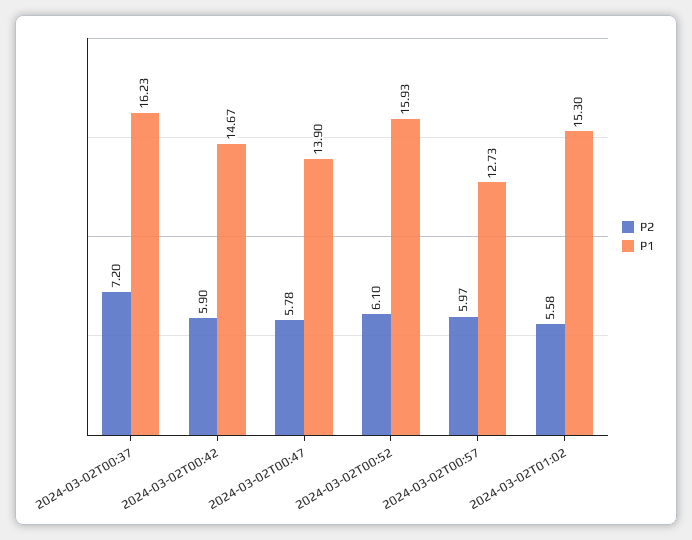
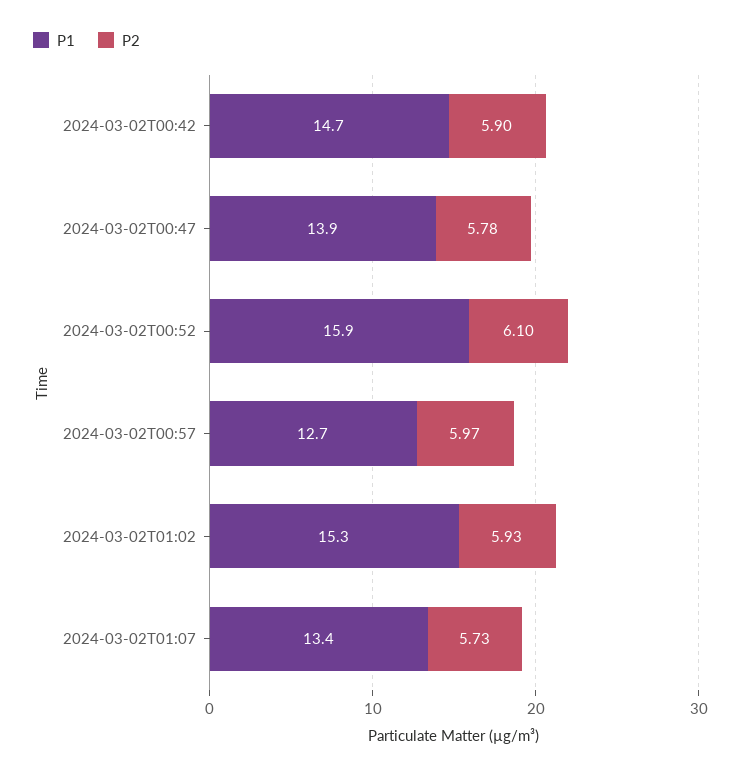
P2, 2024-03-02T00:37: 7.2 -> none
P1, 2024-03-02T00:37: 16.23 -> none
P2, 2024-03-02T01:02: 5.58 -> 5.93
P1, 2024-03-02T01:07: none -> 13.4
P2, 2024-03-02T01:07: none -> 5.73

